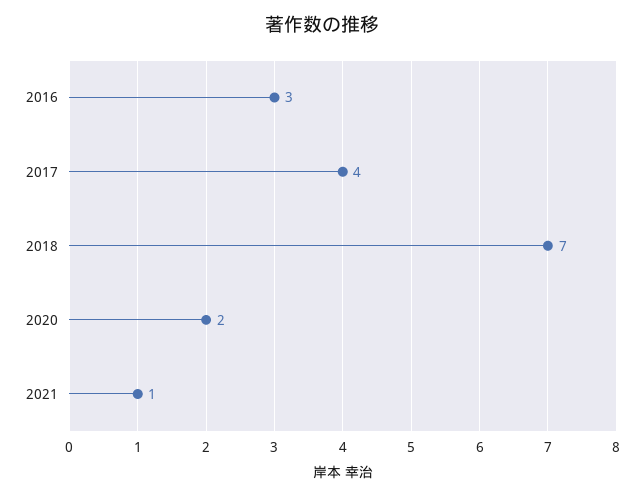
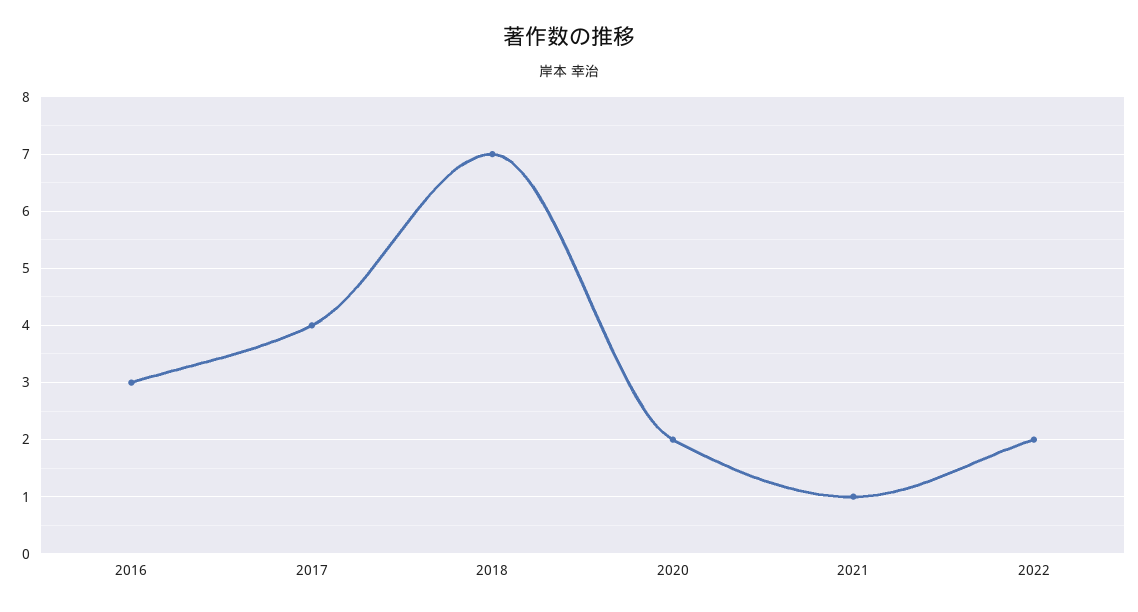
2022: none -> 2

